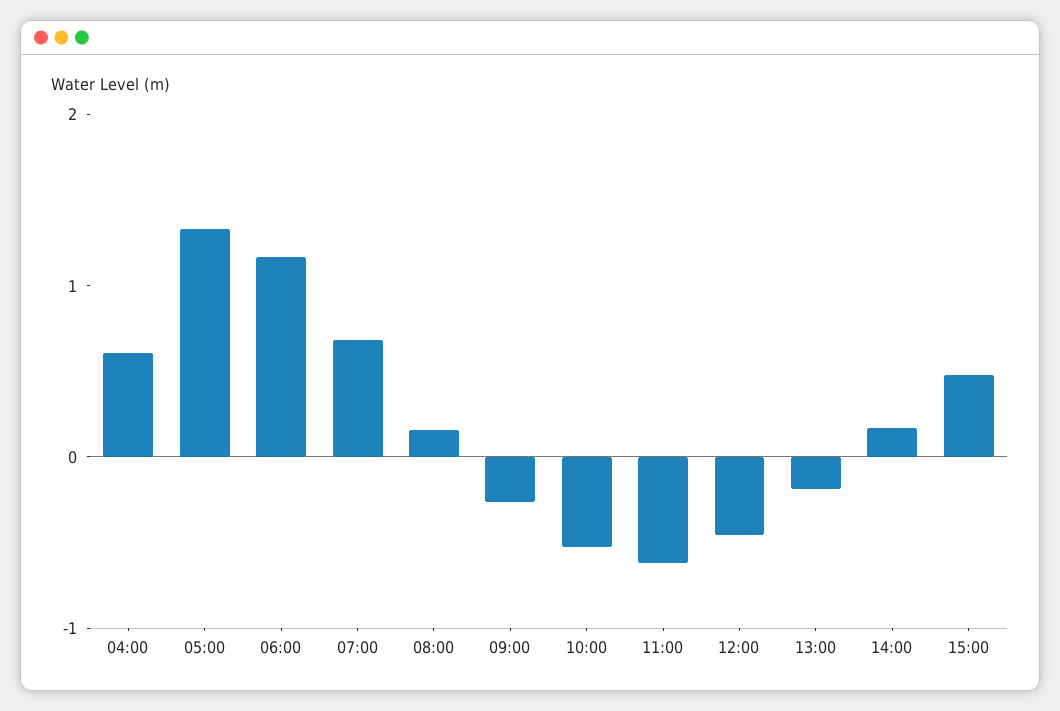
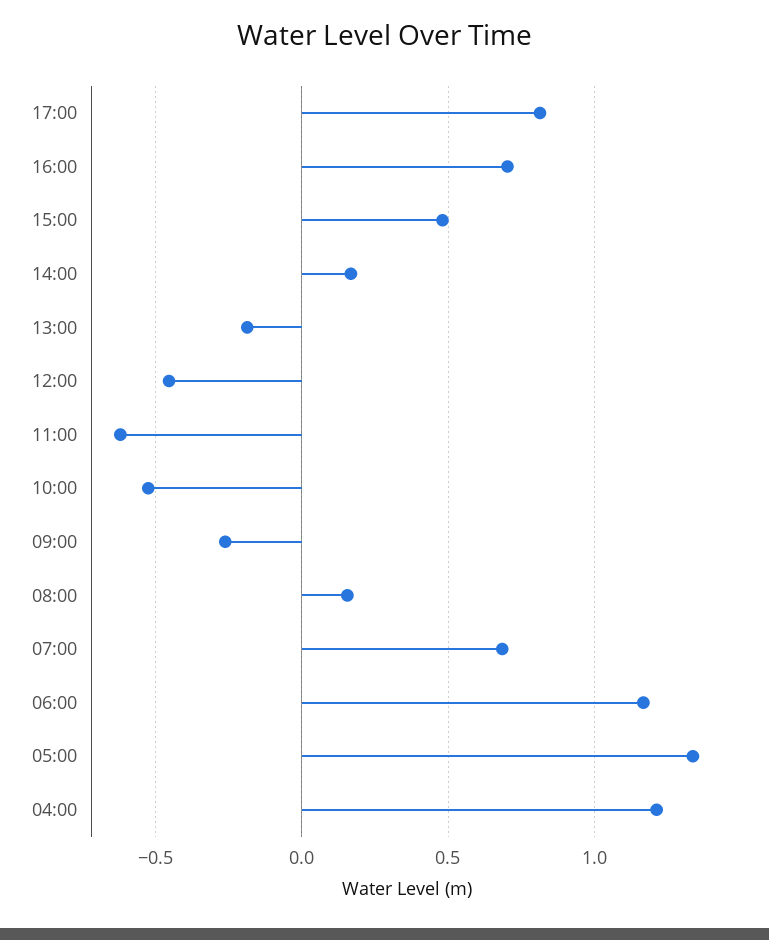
04:00: 0.6 -> 1.2
17:00: none -> 0.8
16:00: none -> 0.7

